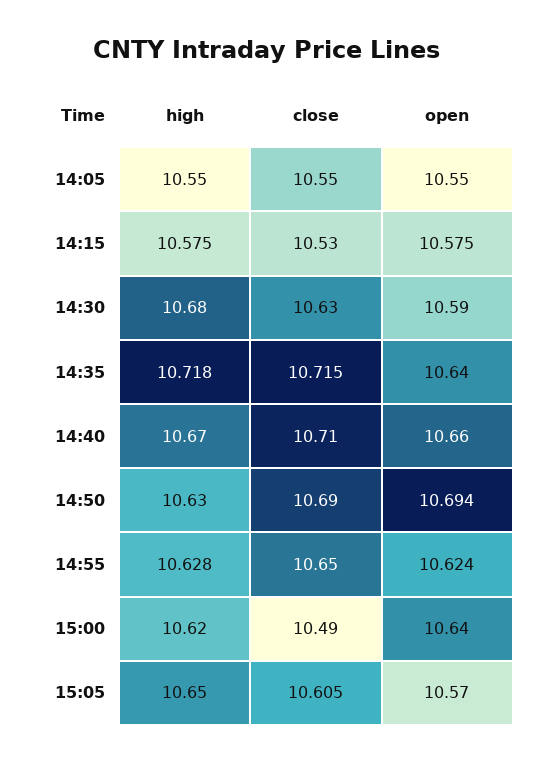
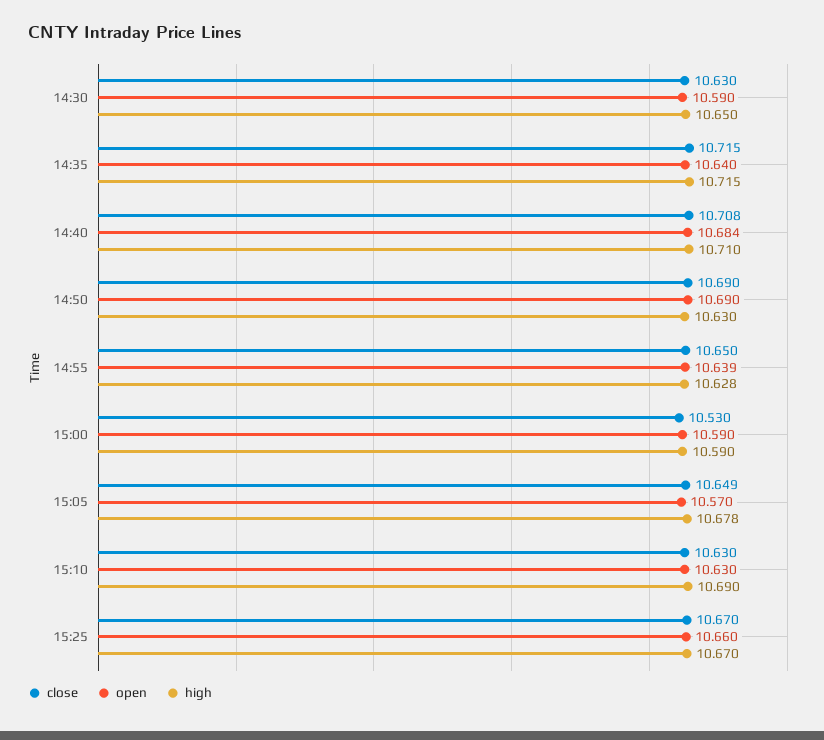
high, 14:05: 10.55 -> none
close, 14:05: 10.55 -> none
open, 14:05: 10.55 -> none
high, 14:15: 10.575 -> none
close, 14:15: 10.53 -> none
open, 14:15: 10.575 -> none
high, 14:30: 10.68 -> 10.65
high, 14:35: 10.718 -> 10.715
high, 14:40: 10.67 -> 10.71
close, 14:40: 10.71 -> 10.708
open, 14:40: 10.66 -> 10.684
open, 14:50: 10.694 -> 10.69
open, 14:55: 10.624 -> 10.639
high, 15:00: 10.62 -> 10.59
close, 15:00: 10.49 -> 10.53
open, 15:00: 10.64 -> 10.59
high, 15:05: 10.65 -> 10.678
close, 15:05: 10.605 -> 10.649
close, 15:10: none -> 10.63
open, 15:10: none -> 10.63
high, 15:10: none -> 10.69
close, 15:25: none -> 10.67
open, 15:25: none -> 10.66
high, 15:25: none -> 10.67

